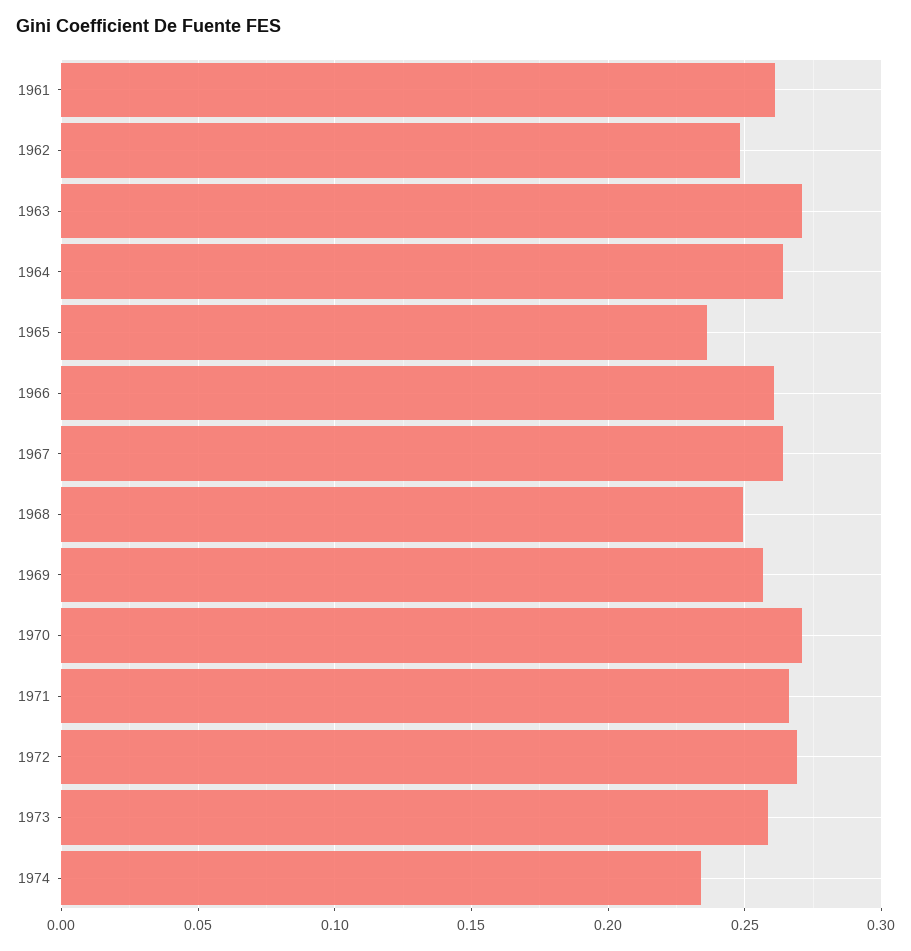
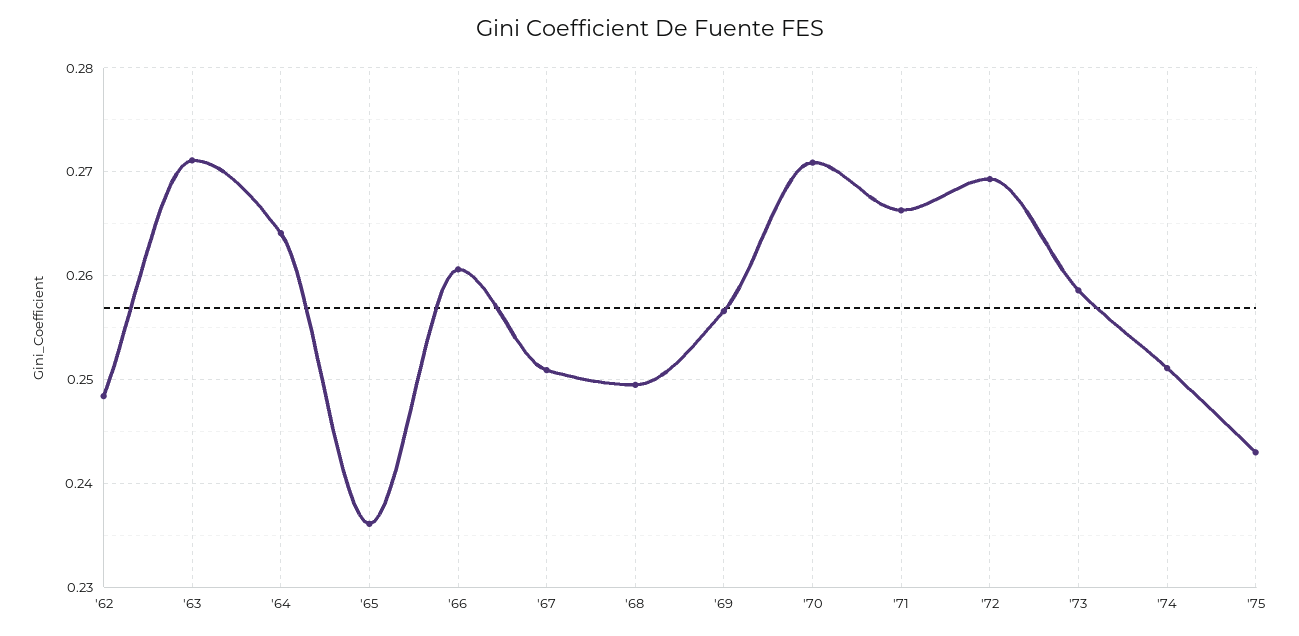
1961: 0.26 -> none
1967: 0.265 -> 0.251
1974: 0.235 -> 0.251
'75: none -> 0.243

